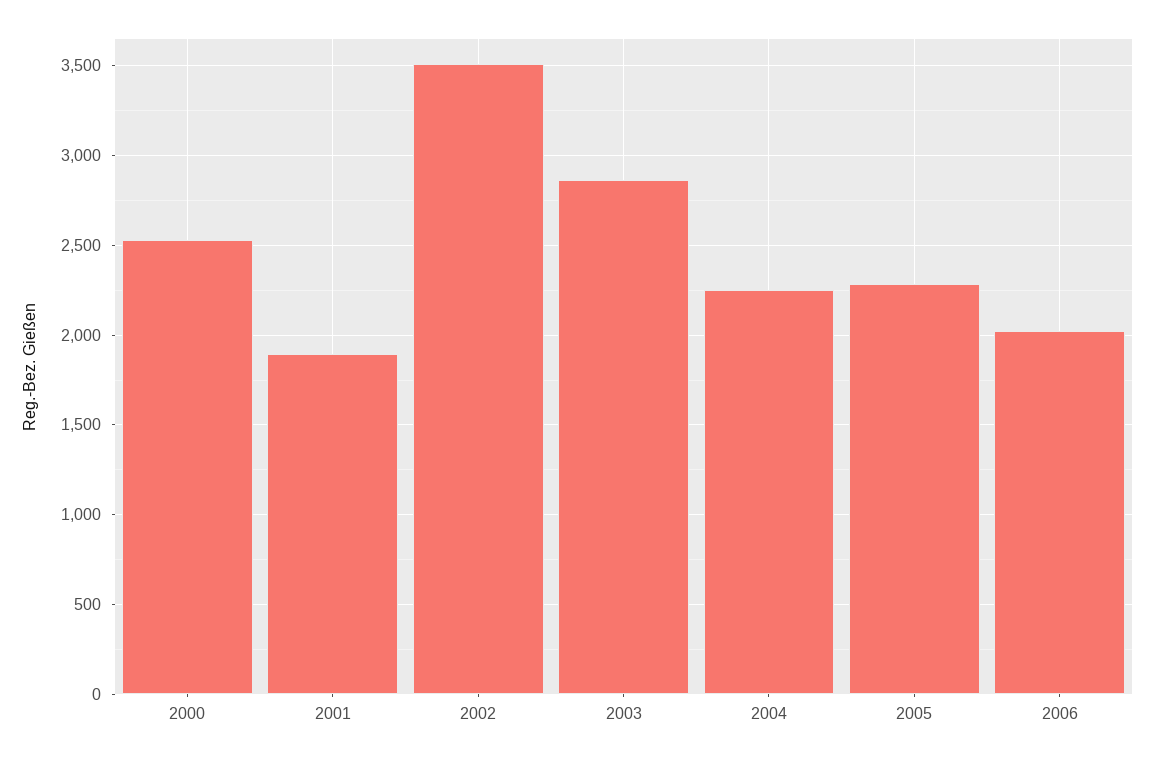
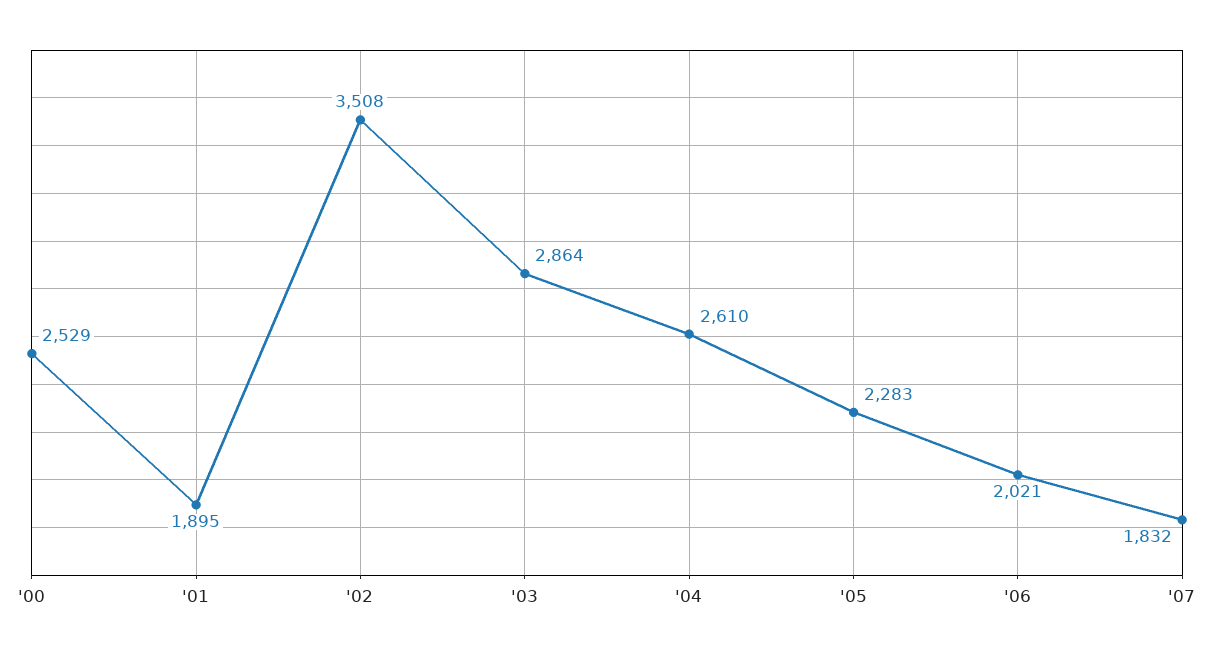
2004: 2250 -> 2610
'07: none -> 1832

